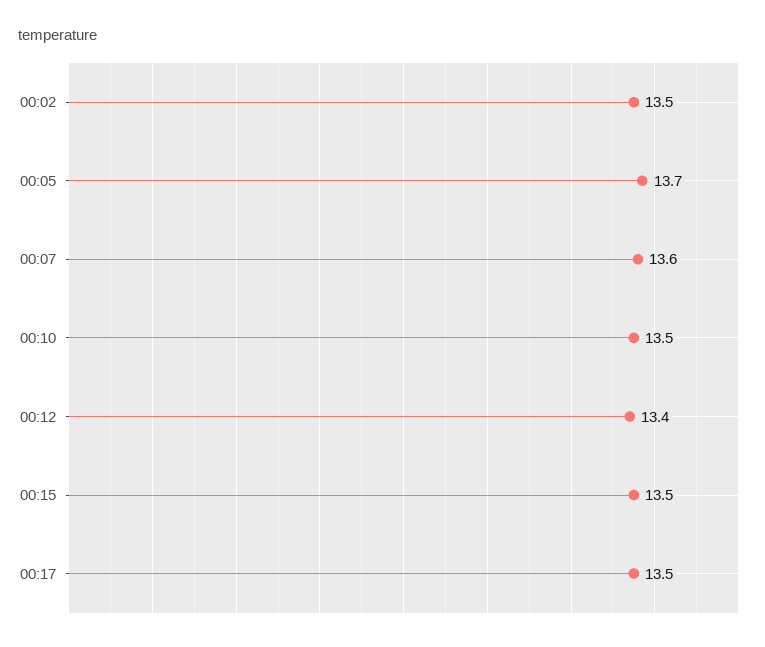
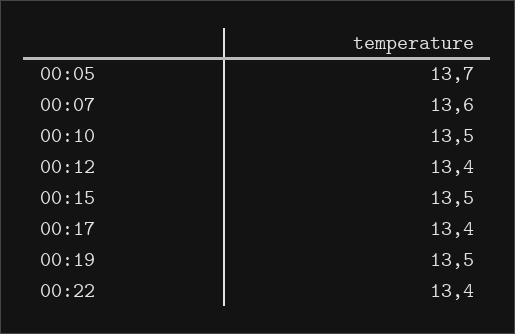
00:02: 13.5 -> none
00:17: 13.5 -> 13.4
00:19: none -> 13.5
00:22: none -> 13.4

